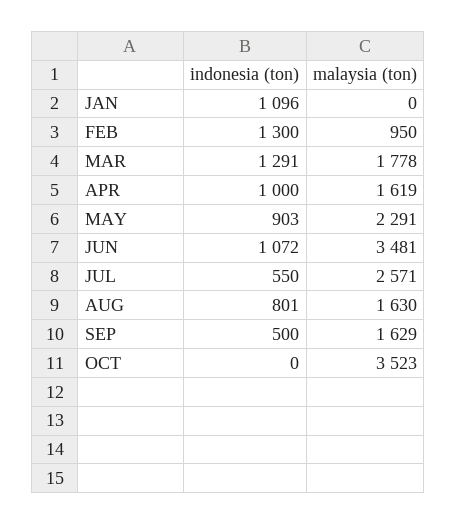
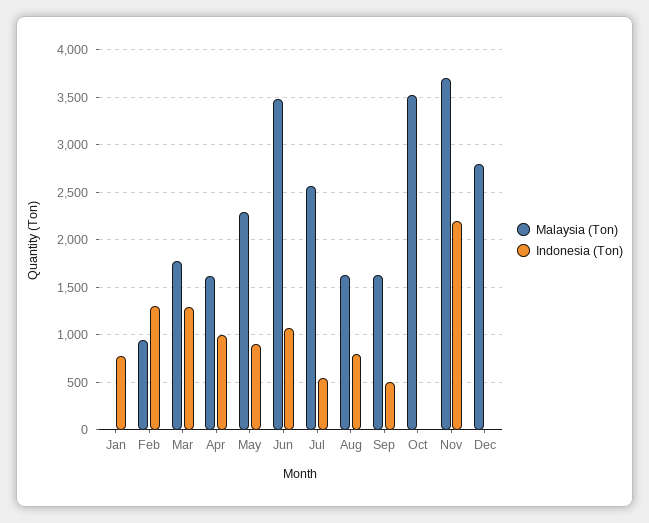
indonesia (ton), JAN: 1096 -> 800
malaysia (ton), Nov: none -> 3700
indonesia (ton), Nov: none -> 2200
malaysia (ton), Dec: none -> 2800
indonesia (ton), Dec: none -> 0

